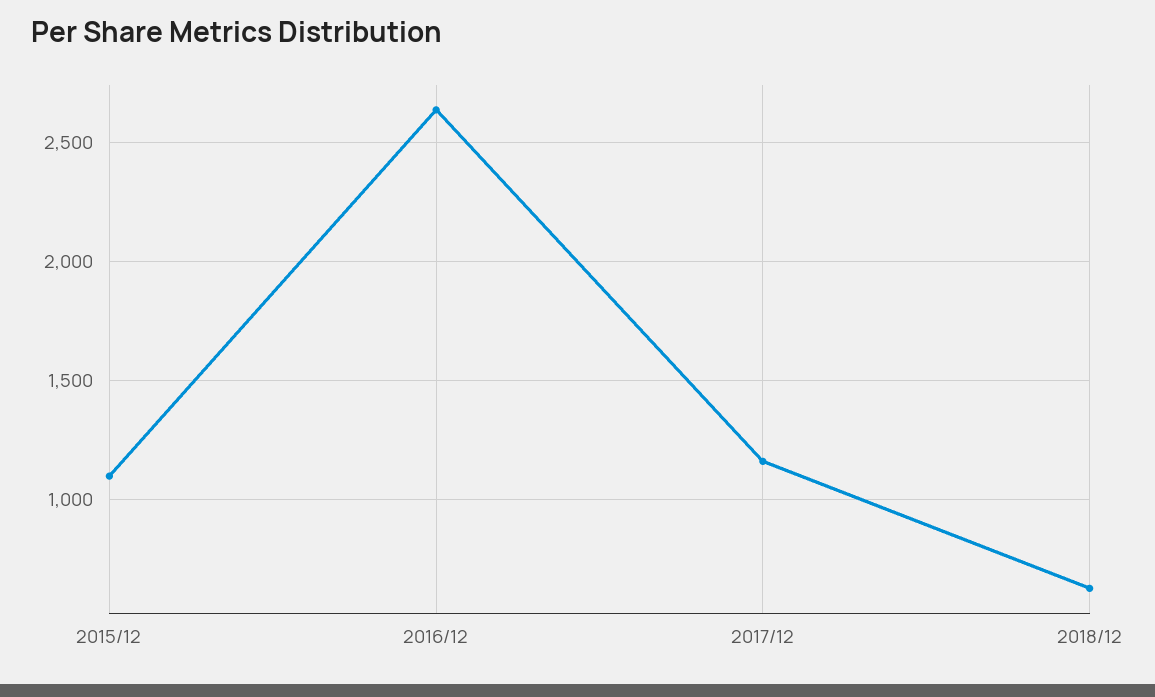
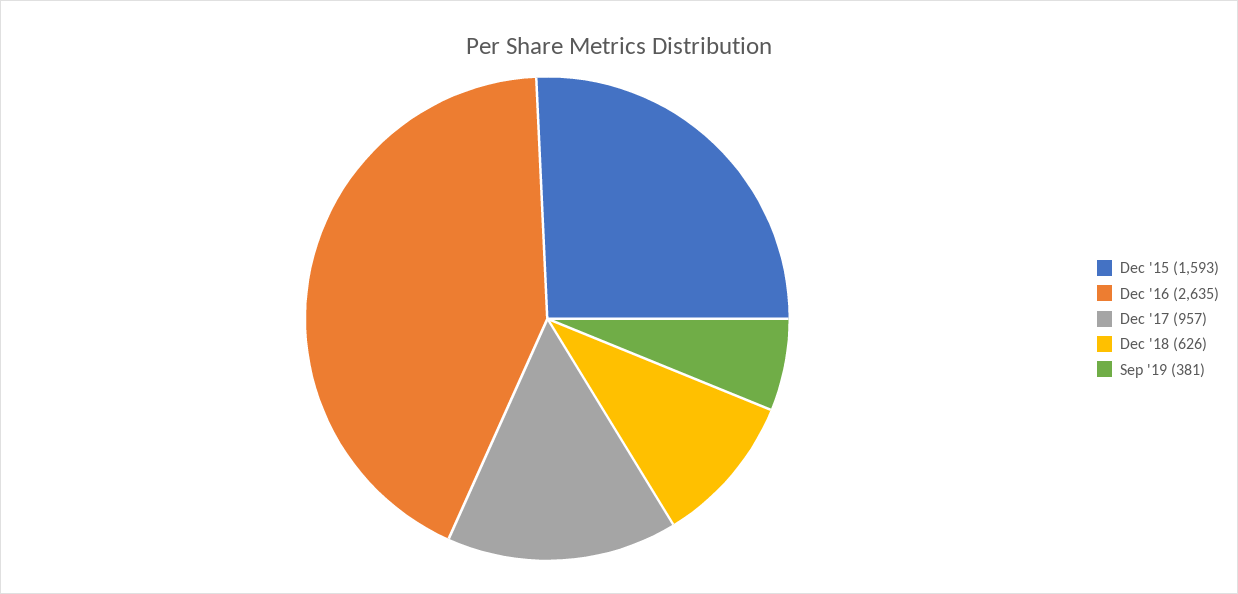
2015/12: 1100 -> 1593
2017/12: 1150 -> 957
Sep '19: none -> 381

